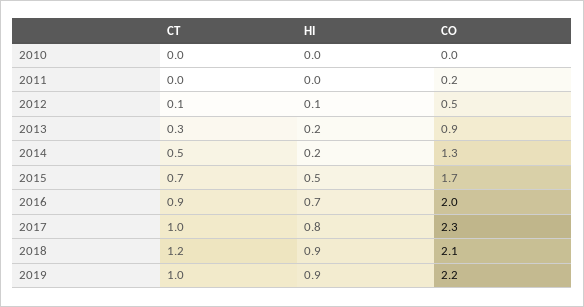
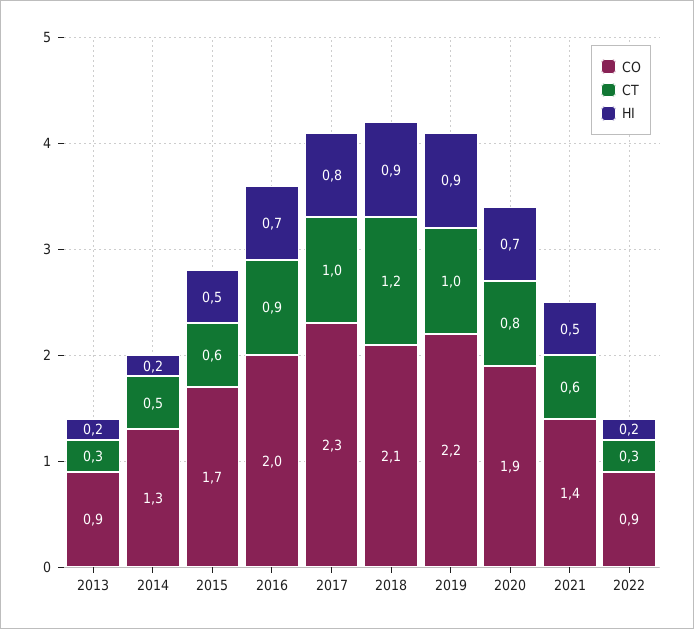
CT, 2010: 0 -> none
HI, 2010: 0 -> none
CO, 2010: 0 -> none
CT, 2011: 0 -> none
HI, 2011: 0 -> none
CO, 2011: 0.2 -> none
CT, 2012: 0.1 -> none
HI, 2012: 0.1 -> none
CO, 2012: 0.5 -> none
CT, 2015: 0.7 -> 0.6
CO, 2020: none -> 1.9
CT, 2020: none -> 0.8
HI, 2020: none -> 0.7
CO, 2021: none -> 1.4
CT, 2021: none -> 0.6
HI, 2021: none -> 0.5
CO, 2022: none -> 0.9
CT, 2022: none -> 0.3
HI, 2022: none -> 0.2

